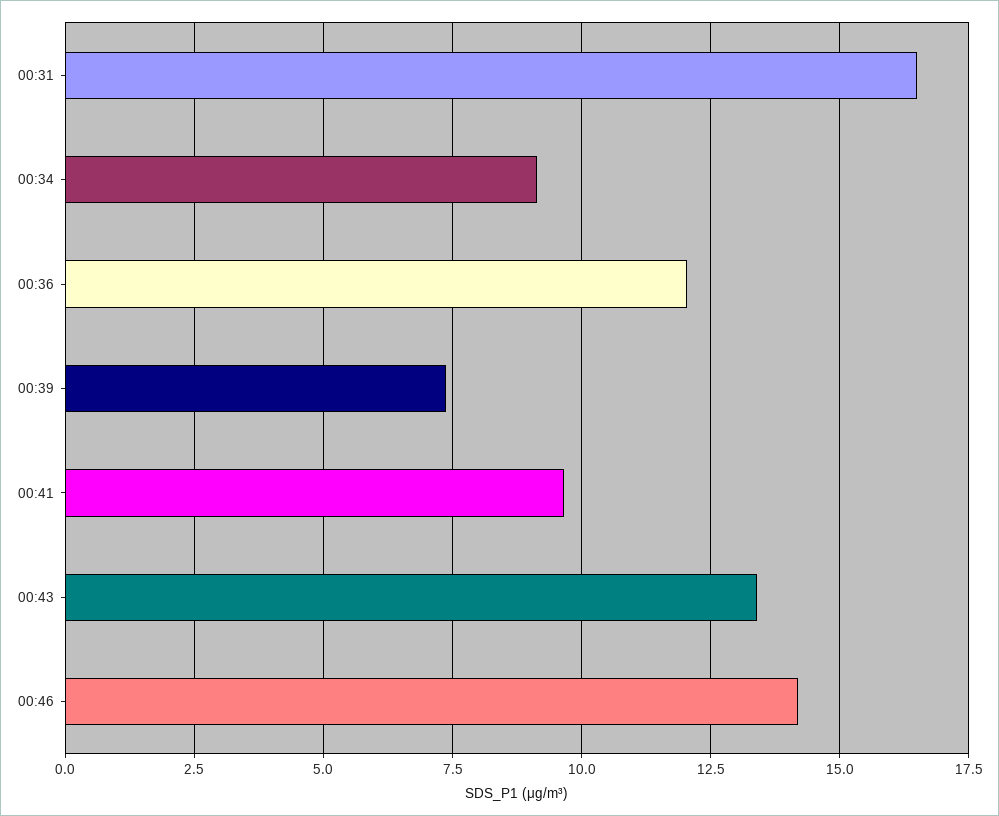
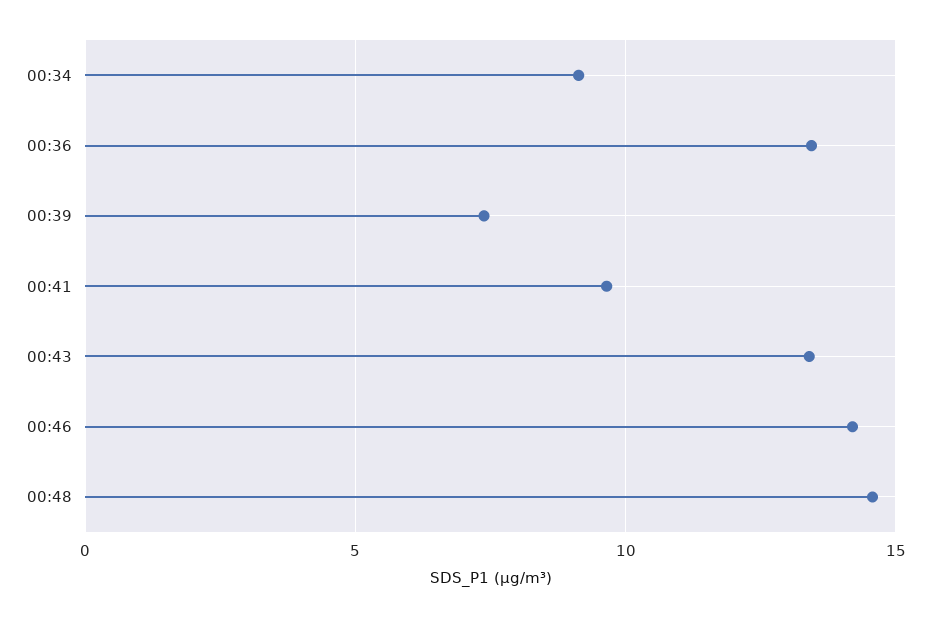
00:31: 16.5 -> none
00:36: 12 -> 13.5
00:48: none -> 14.5

